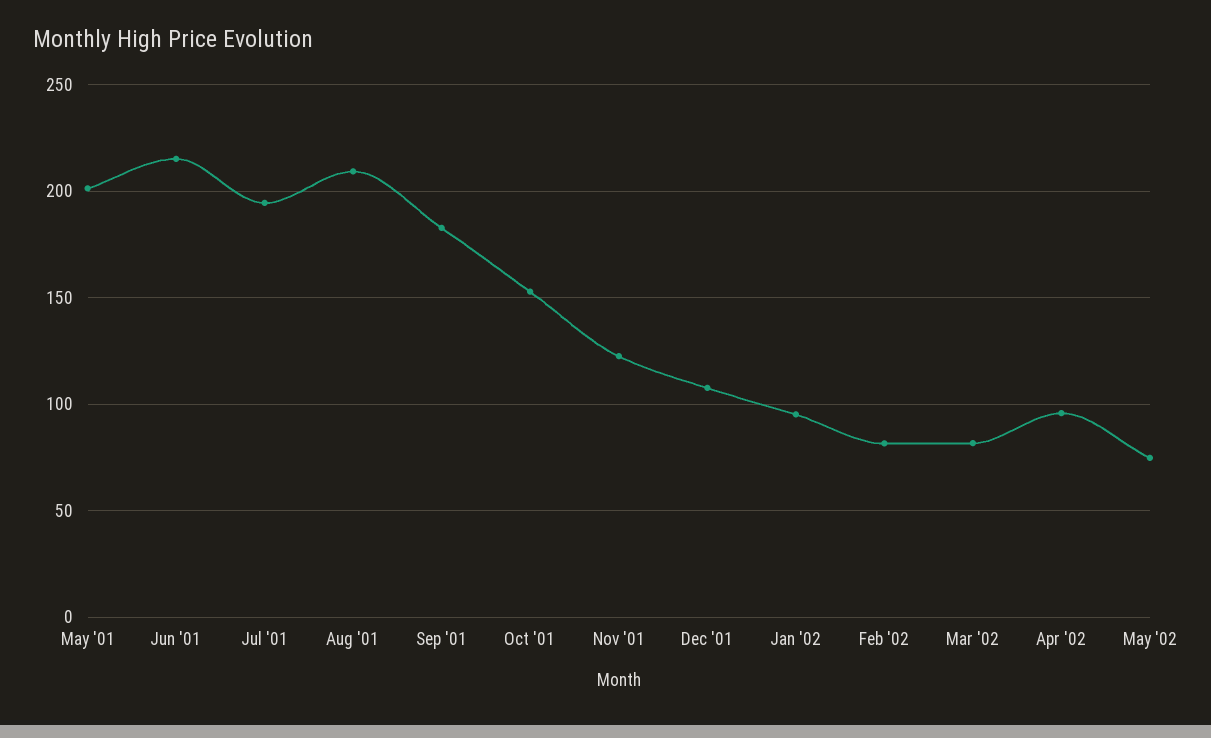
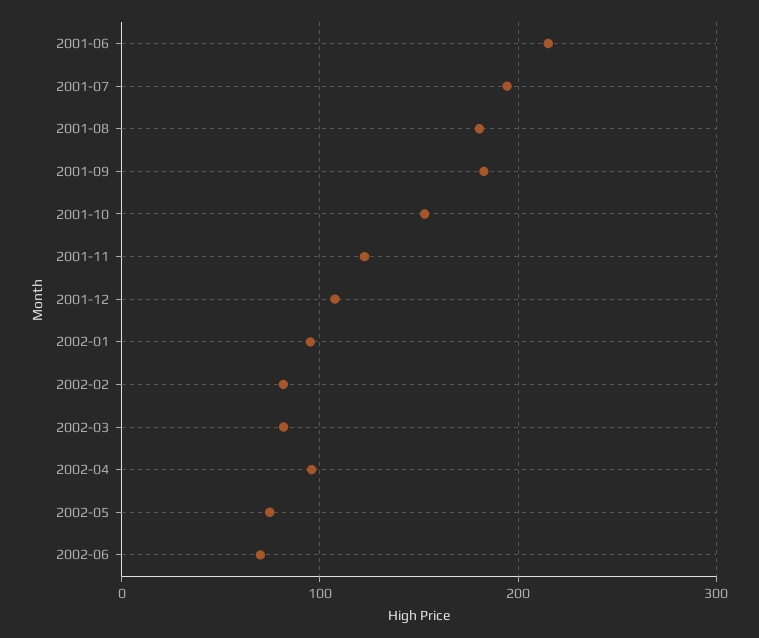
May '01: 200 -> none
Aug '01: 210 -> 180
2002-06: none -> 70

